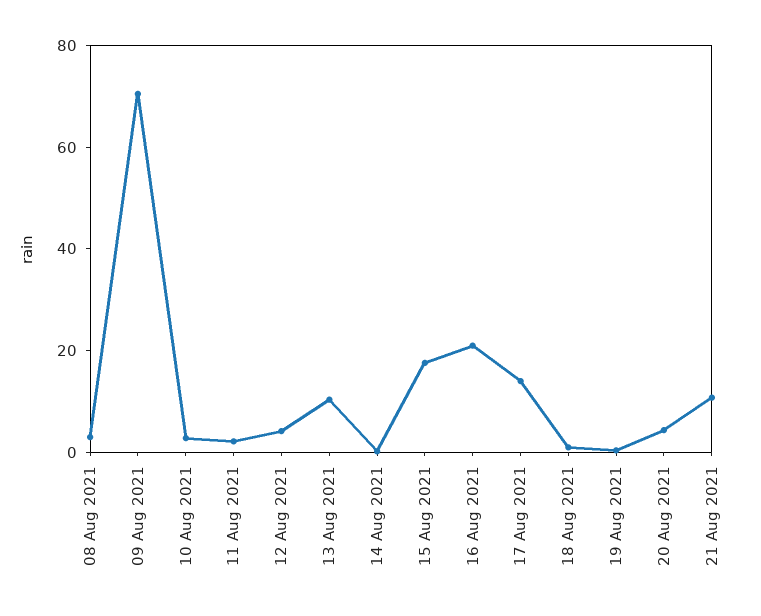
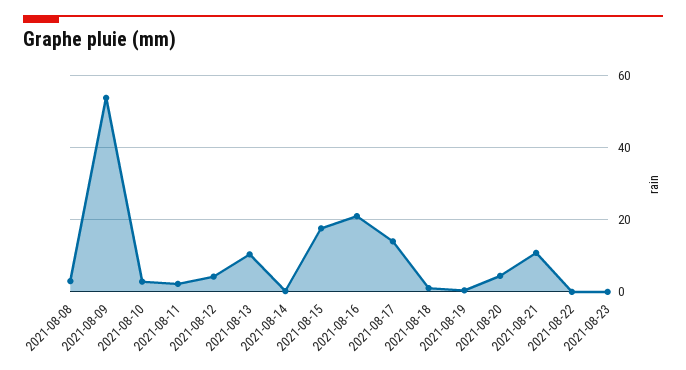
09 Aug 2021: 70 -> 54
2021-08-22: none -> 0
2021-08-23: none -> 0

